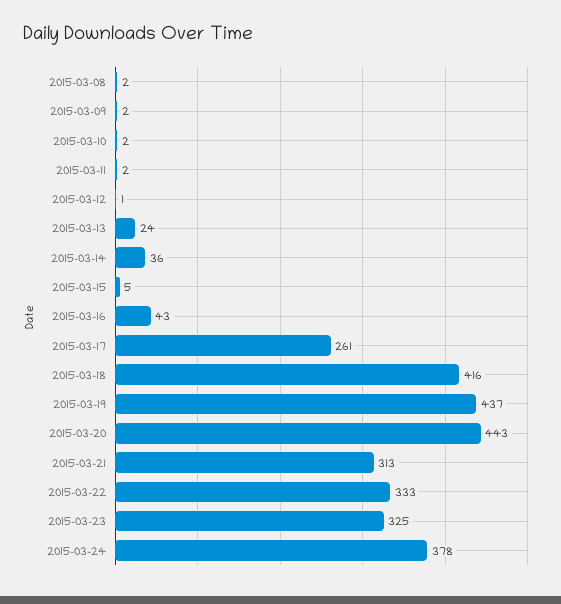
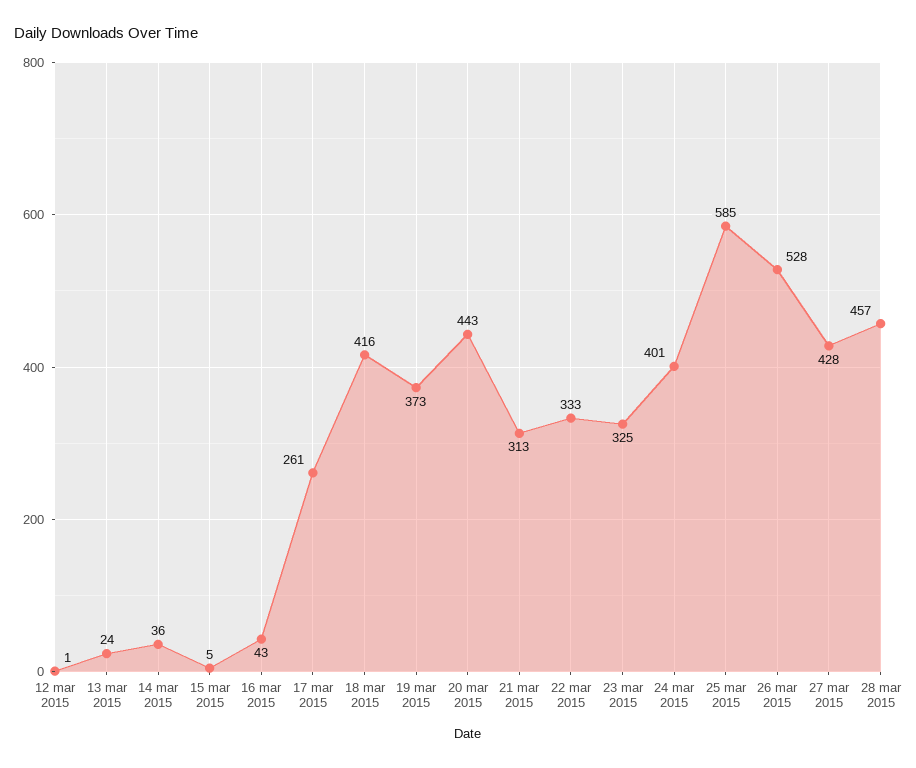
2015-03-08: 2 -> none
2015-03-09: 2 -> none
2015-03-10: 2 -> none
2015-03-11: 2 -> none
2015-03-19: 437 -> 373
2015-03-24: 378 -> 401
25 mar 2015: none -> 585
26 mar 2015: none -> 528
27 mar 2015: none -> 428
28 mar 2015: none -> 457

